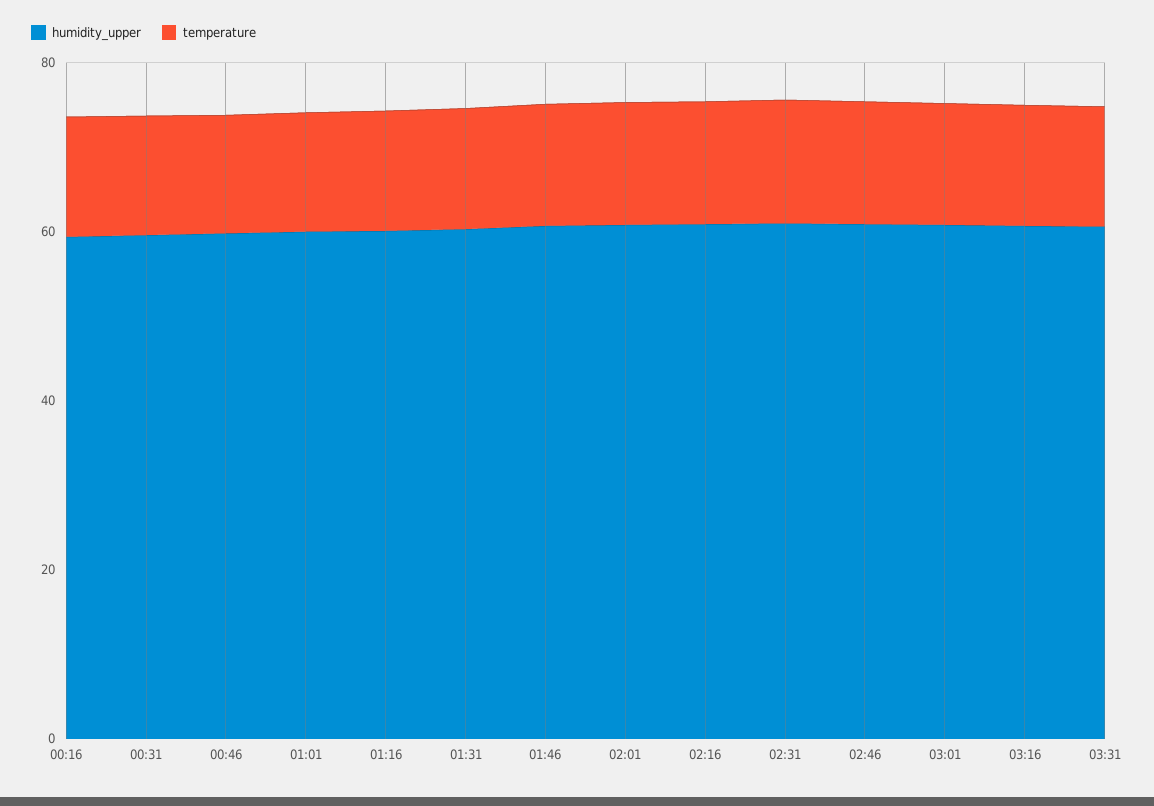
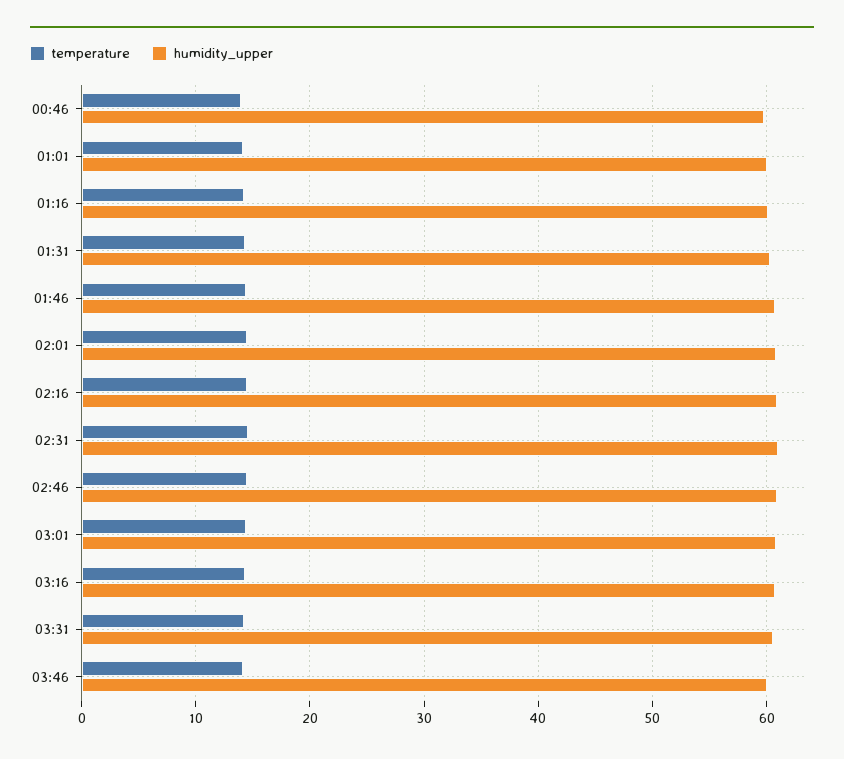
humidity_upper, 00:16: 60 -> none
temperature, 00:16: 15 -> none
humidity_upper, 00:31: 60 -> none
temperature, 00:31: 15 -> none
temperature, 03:46: none -> 14
humidity_upper, 03:46: none -> 60

